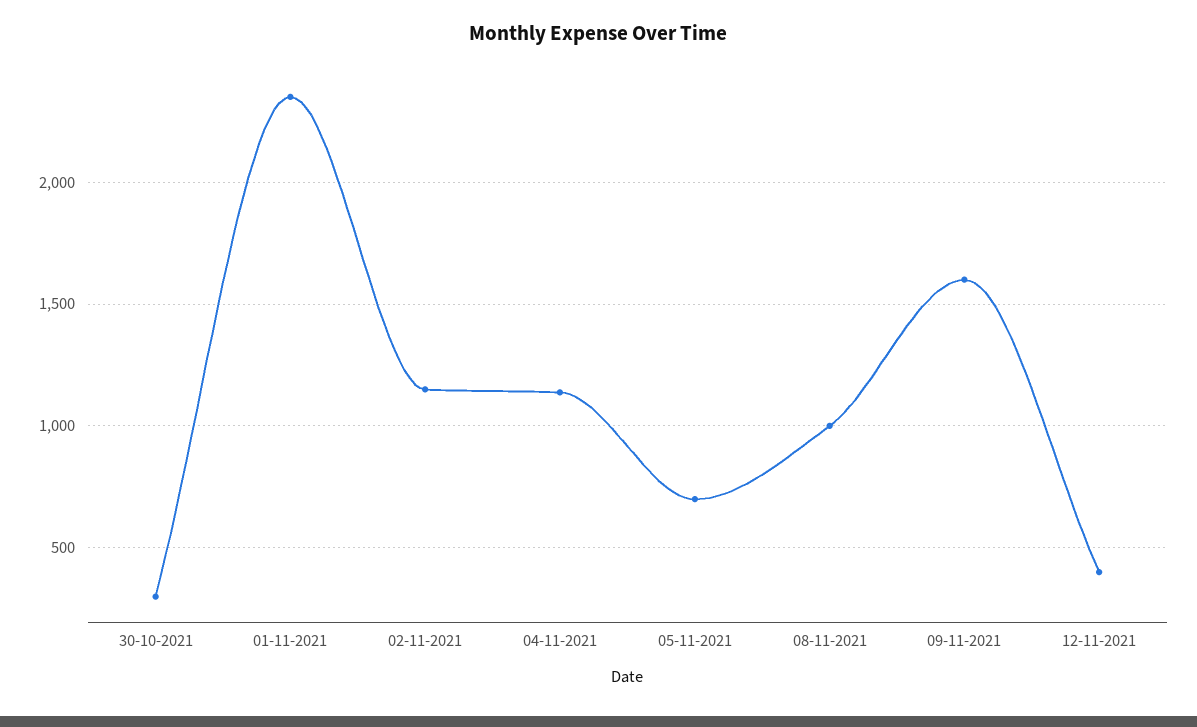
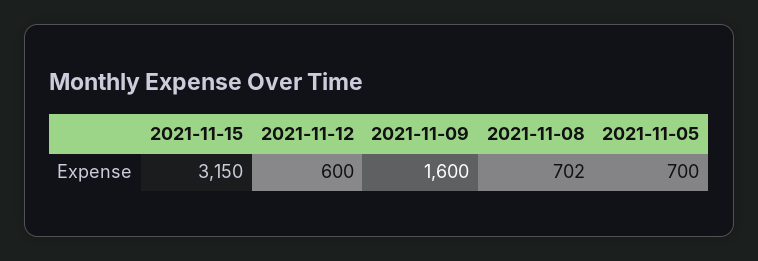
30-10-2021: 300 -> none
01-11-2021: 2350 -> none
02-11-2021: 1150 -> none
04-11-2021: 1150 -> none
08-11-2021: 1000 -> 702
12-11-2021: 400 -> 600
2021-11-15: none -> 3150

